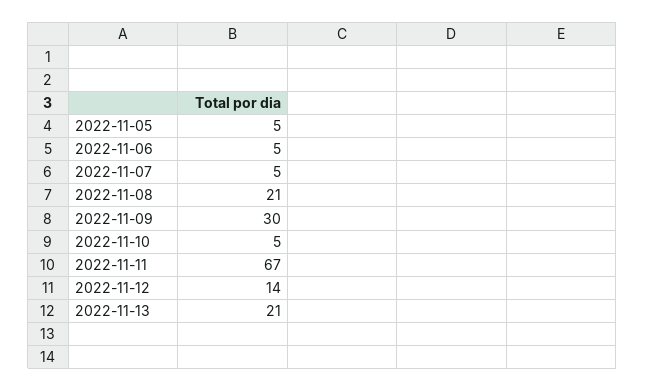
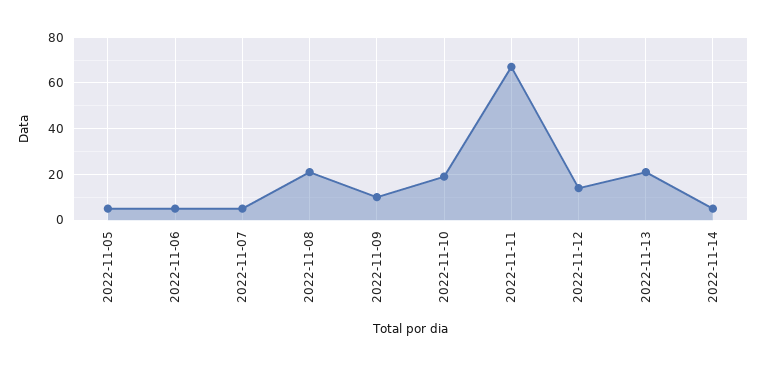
2022-11-09: 30 -> 10
2022-11-10: 5 -> 20
2022-11-14: none -> 5

